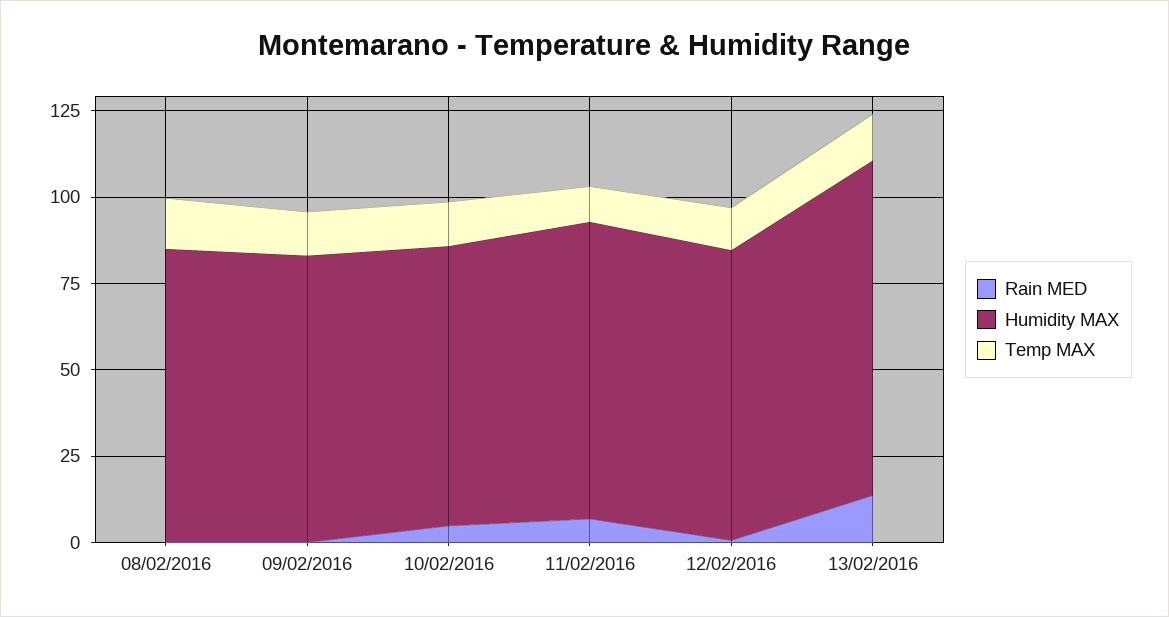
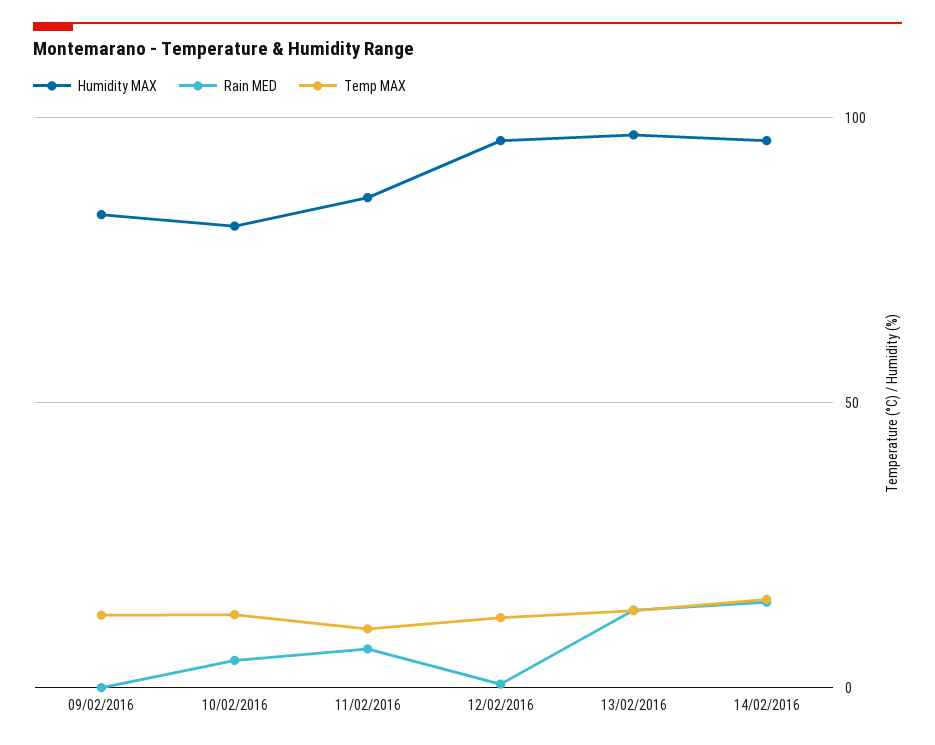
Rain MED, 08/02/2016: 0 -> none
Humidity MAX, 08/02/2016: 85 -> none
Temp MAX, 08/02/2016: 15 -> none
Humidity MAX, 12/02/2016: 85 -> 95
Humidity MAX, 14/02/2016: none -> 95
Rain MED, 14/02/2016: none -> 15
Temp MAX, 14/02/2016: none -> 15

